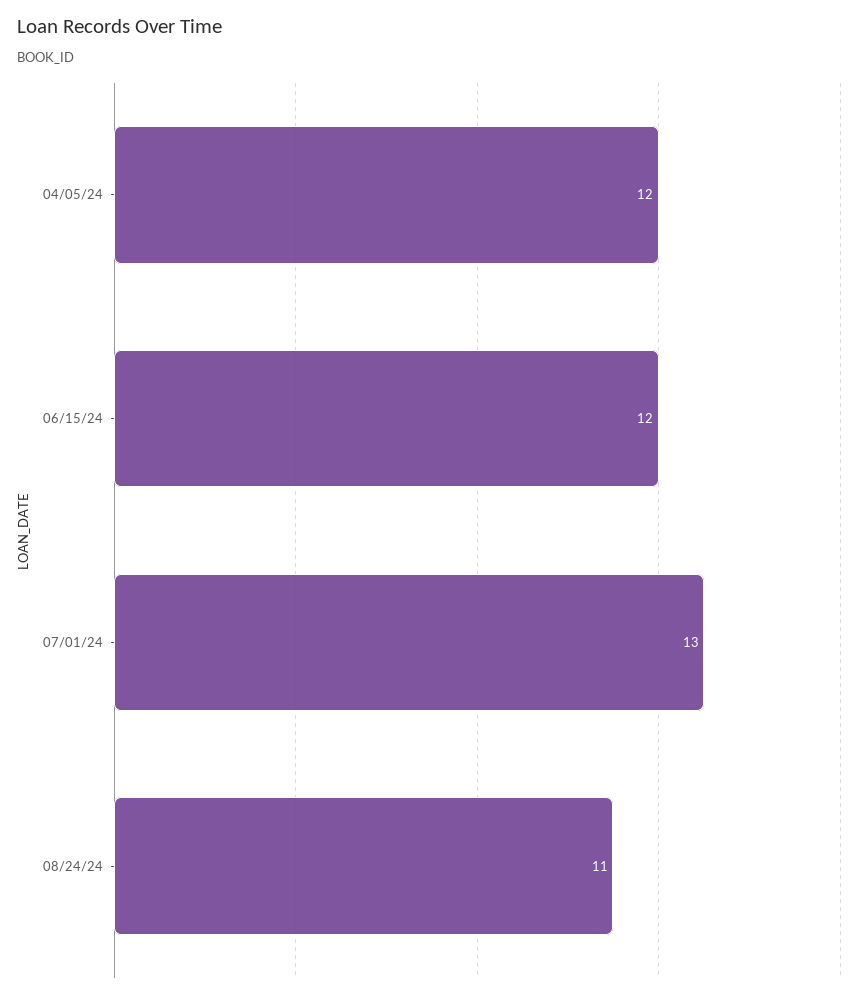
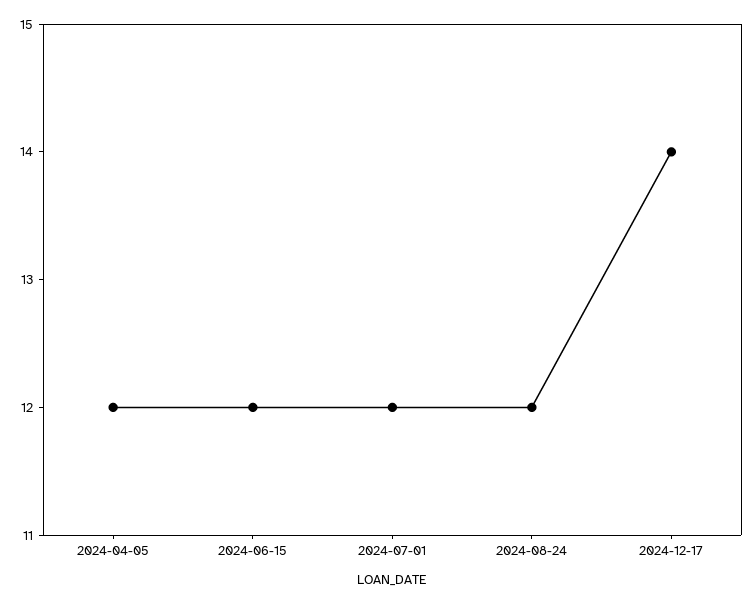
07/01/24: 13 -> 12
08/24/24: 11 -> 12
2024-12-17: none -> 14

